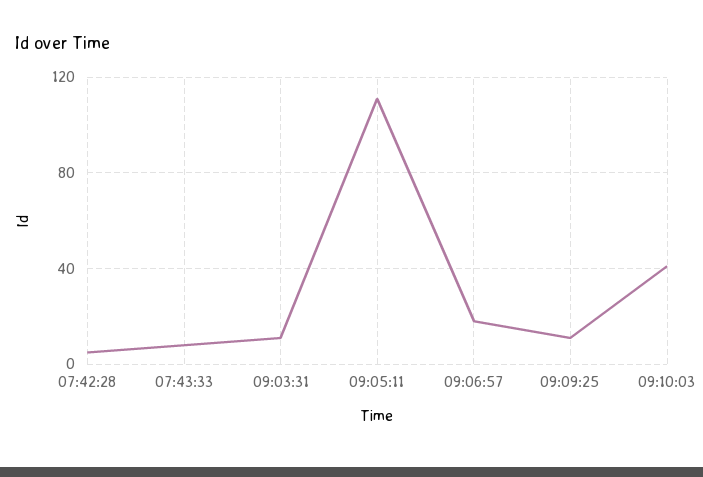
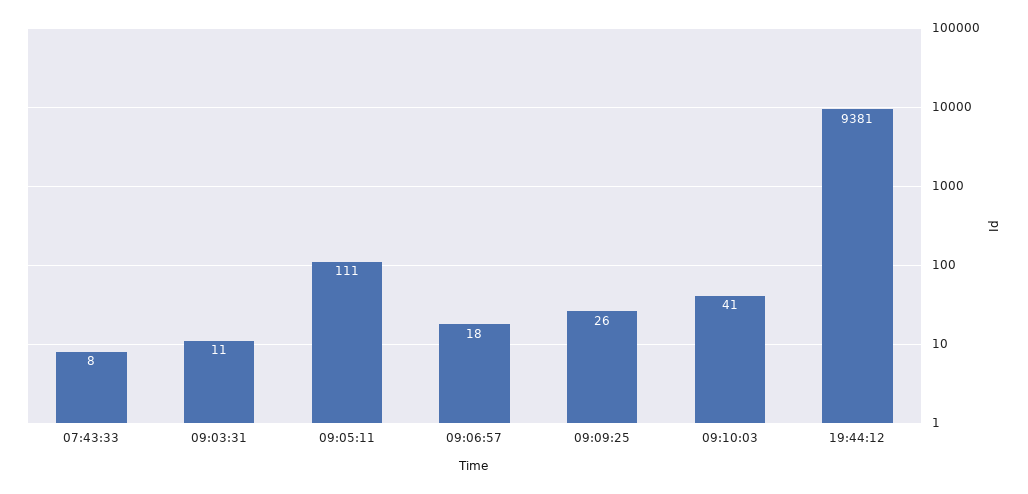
07:42:28: 5 -> none
09:09:25: 10 -> 26
19:44:12: none -> 9381

